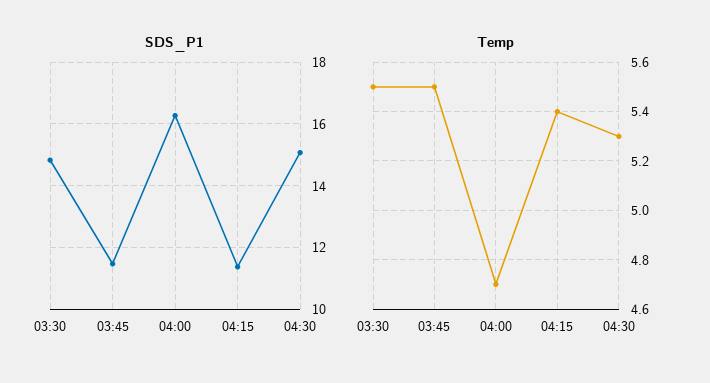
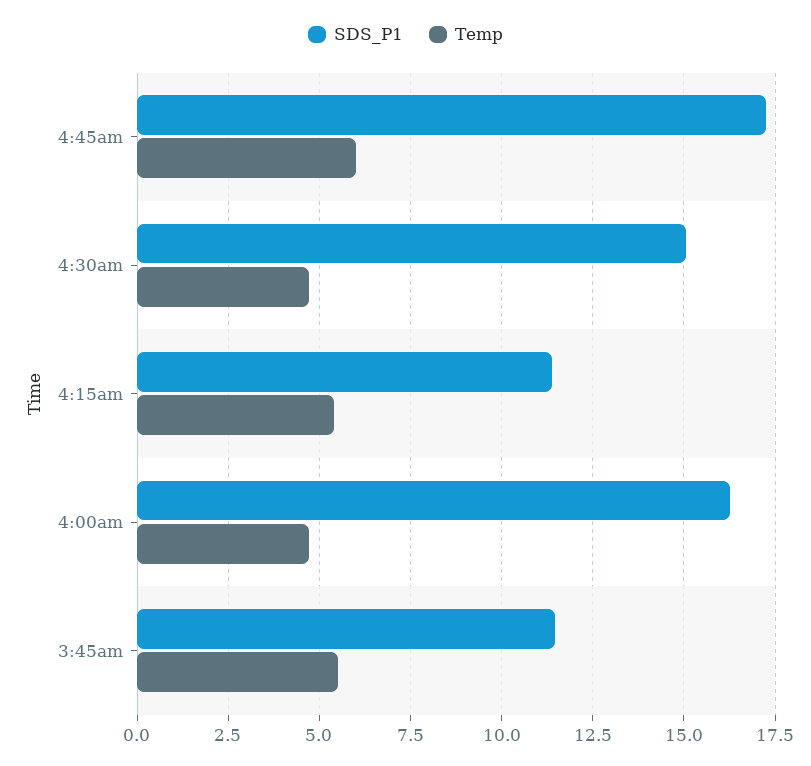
SDS_P1, 03:30: 14.8 -> none
Temp, 03:30: 5.5 -> none
Temp, 04:30: 5.3 -> 4.75
SDS_P1, 4:45am: none -> 17.25
Temp, 4:45am: none -> 6

